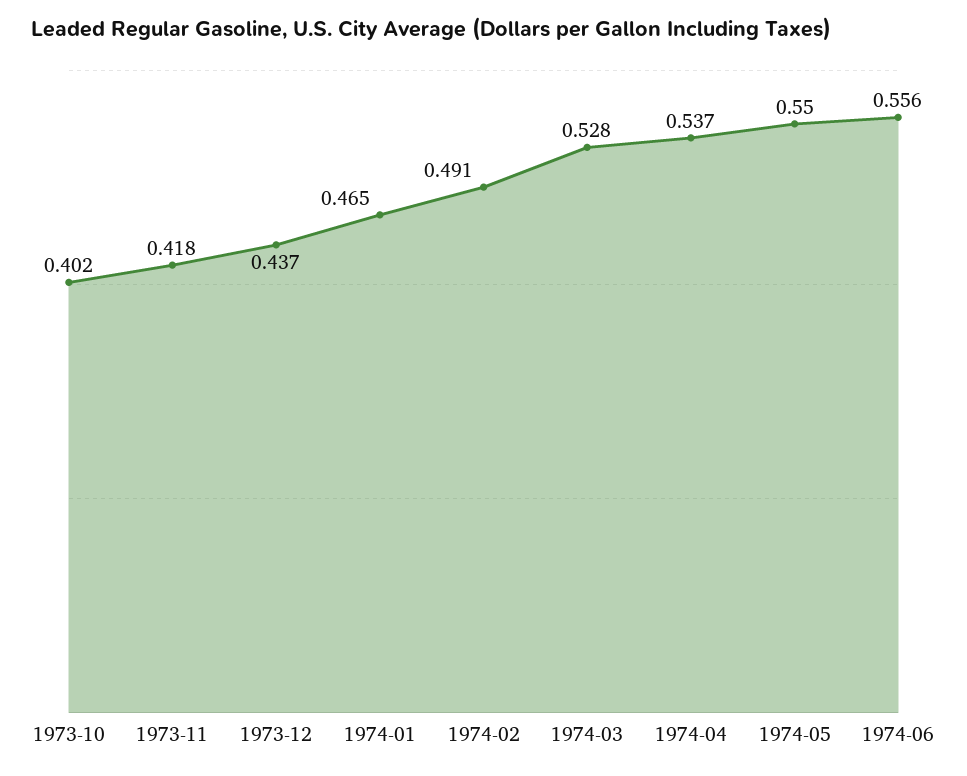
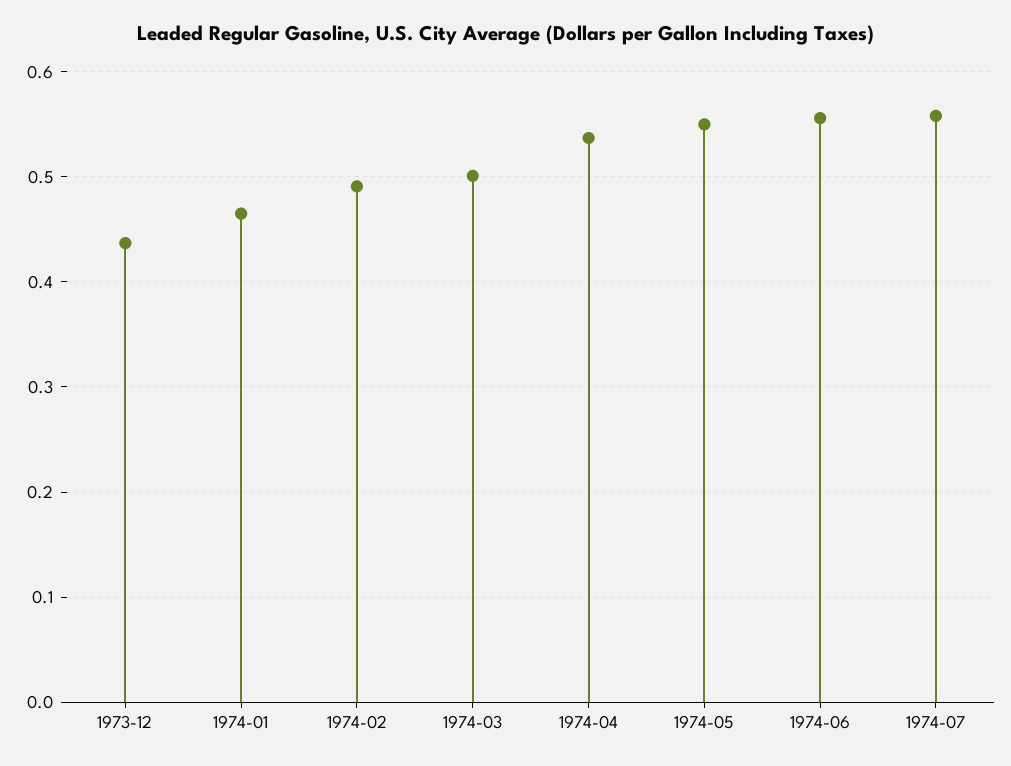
1973-10: 0.402 -> none
1973-11: 0.418 -> none
1974-03: 0.528 -> 0.5
1974-07: none -> 0.56

